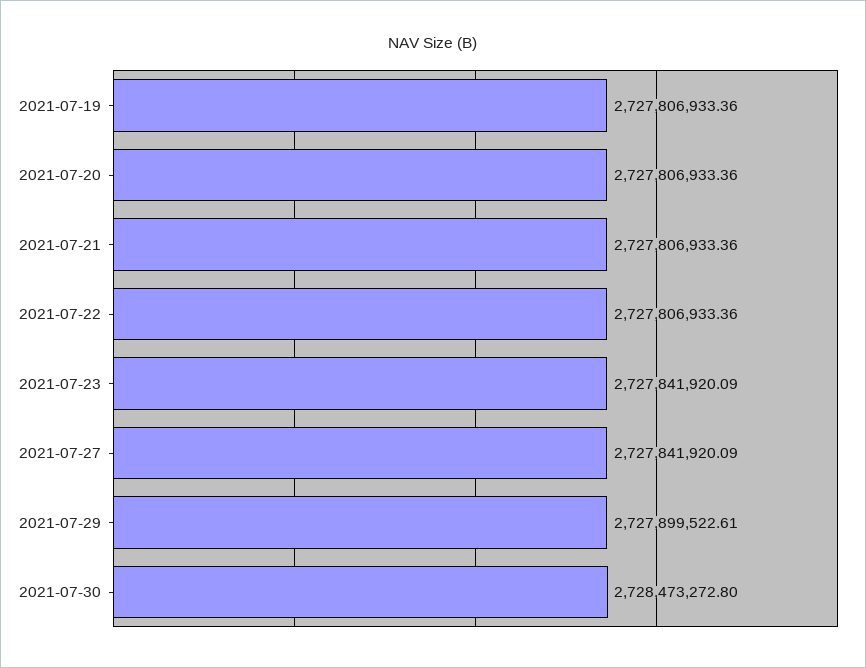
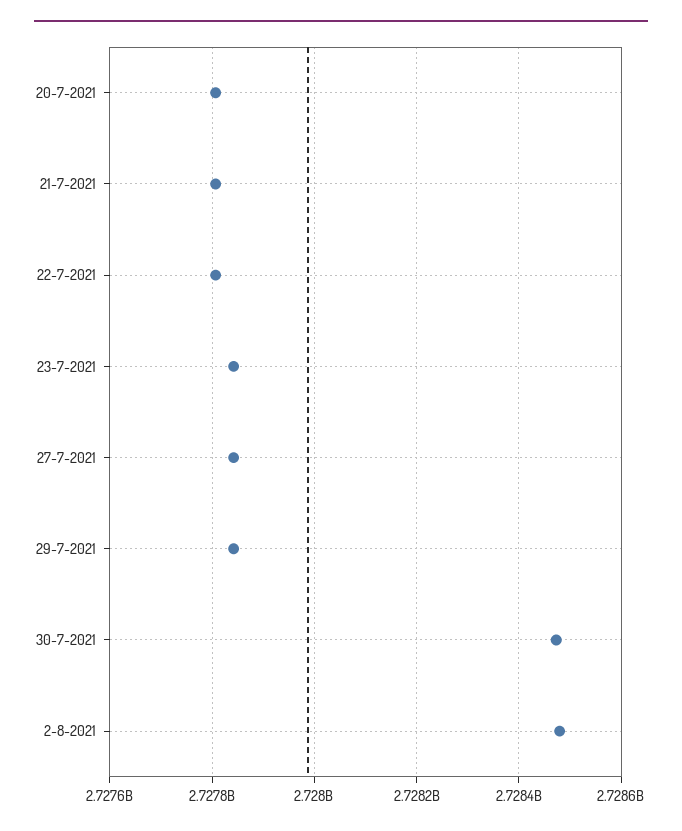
2021-07-19: 2727806933.36 -> none
2021-07-29: 2727899522.61 -> 2727840000
2-8-2021: none -> 2728480000

